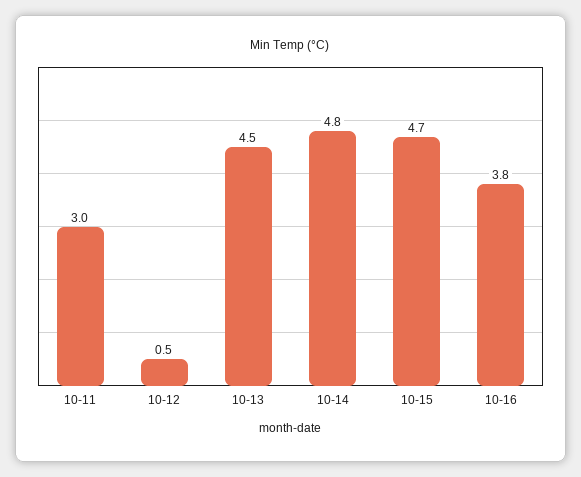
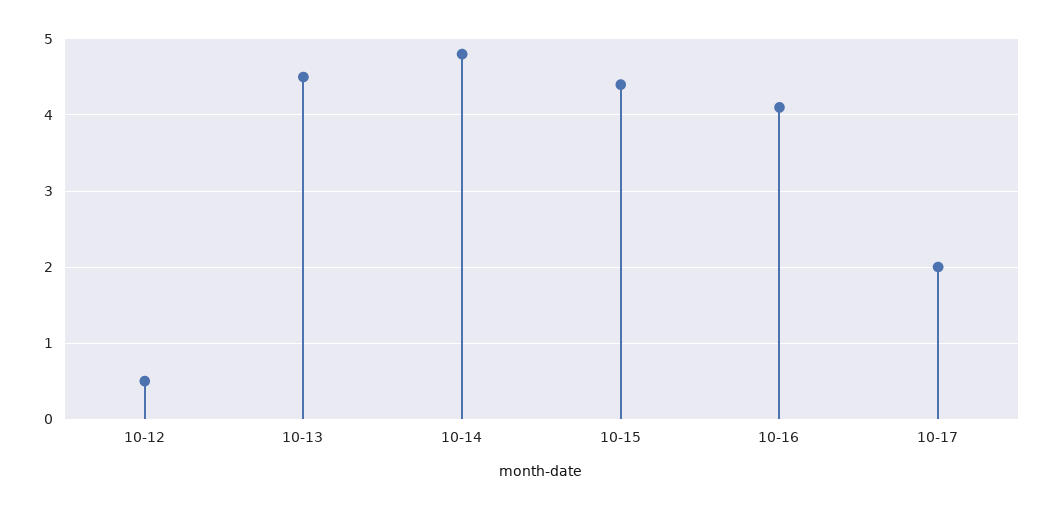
10-11: 3 -> none
10-15: 4.7 -> 4.4
10-16: 3.8 -> 4.1
10-17: none -> 2

